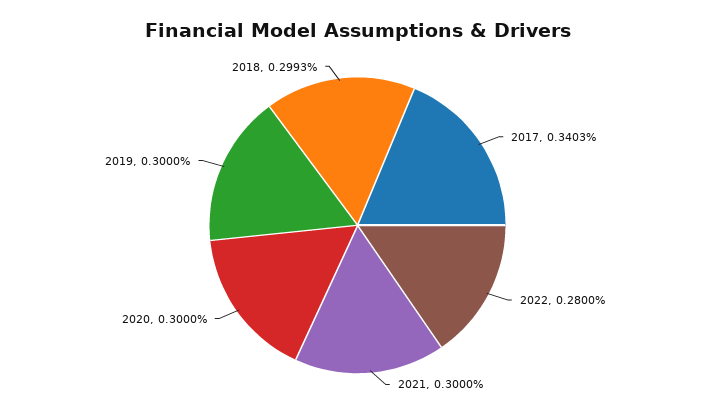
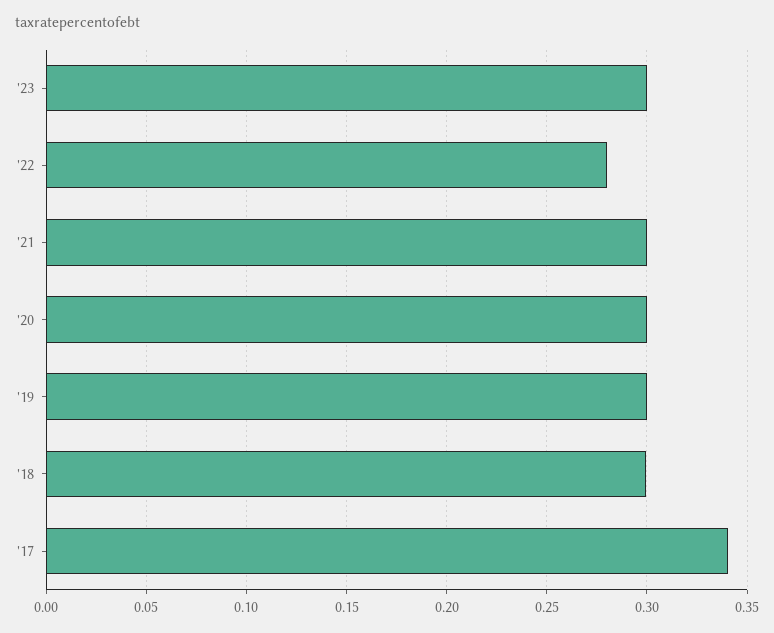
'23: none -> 0.3

